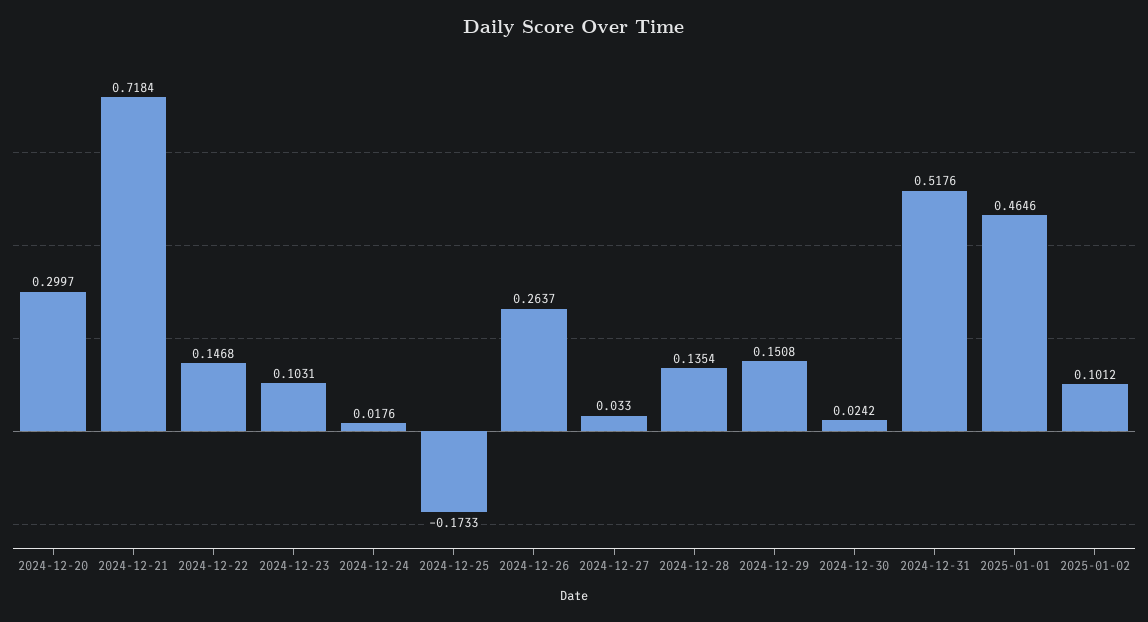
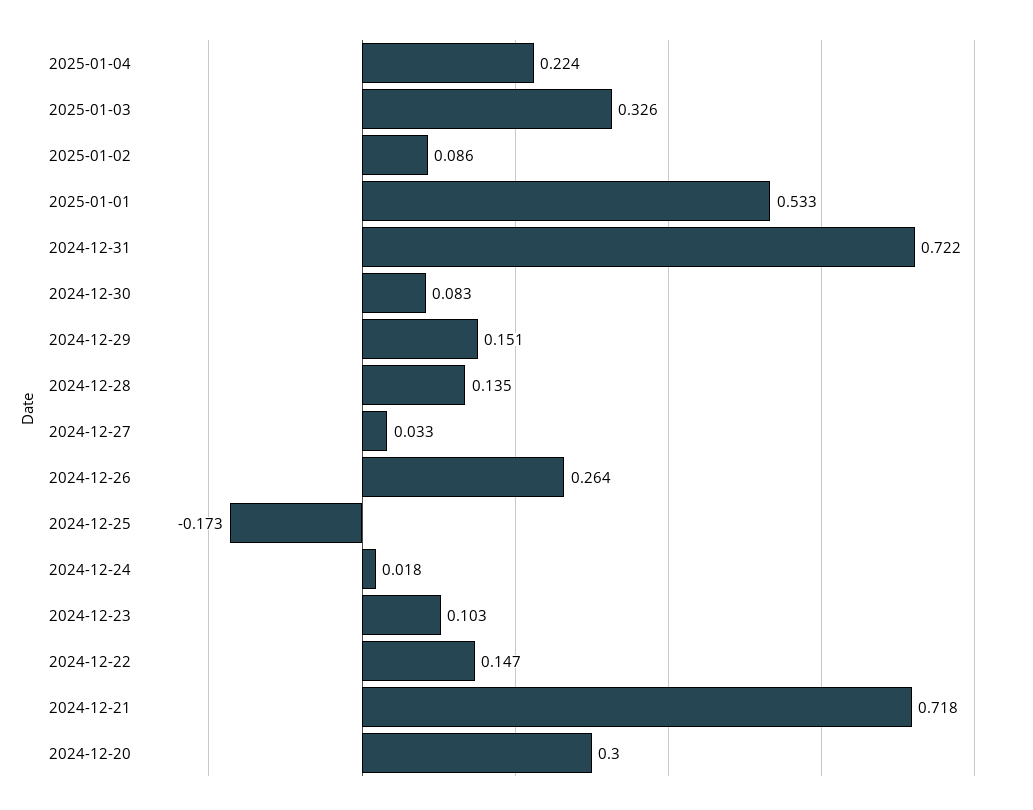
2024-12-30: 0.0242 -> 0.083
2024-12-31: 0.5176 -> 0.722
2025-01-01: 0.4646 -> 0.533
2025-01-02: 0.1012 -> 0.086
2025-01-04: none -> 0.224
2025-01-03: none -> 0.326

